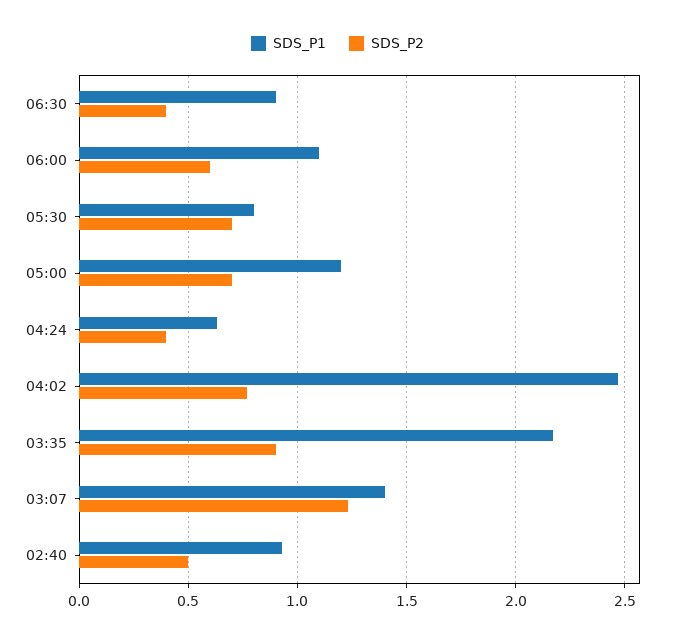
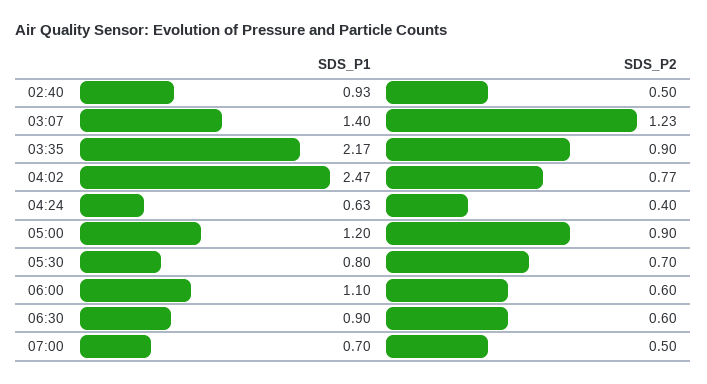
SDS_P2, 06:30: 0.4 -> 0.6
SDS_P2, 05:00: 0.7 -> 0.9
SDS_P1, 07:00: none -> 0.7
SDS_P2, 07:00: none -> 0.5

